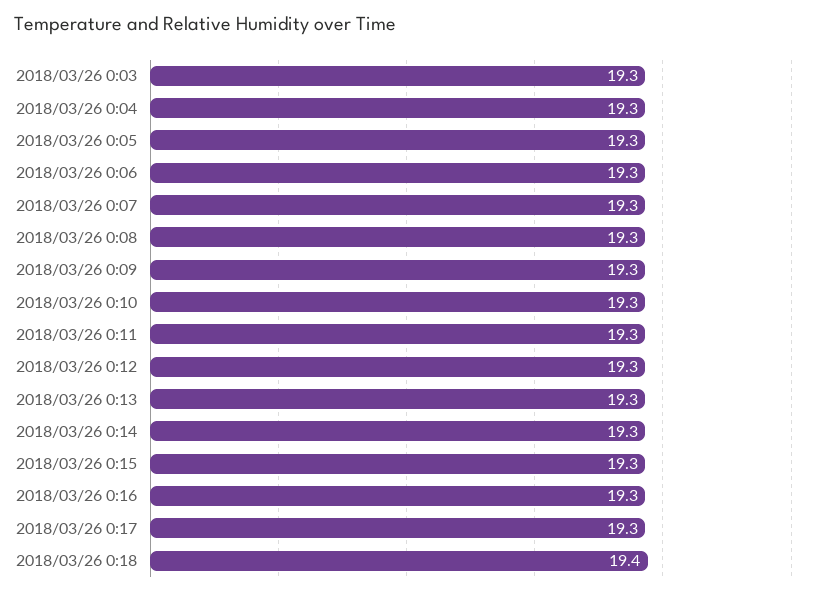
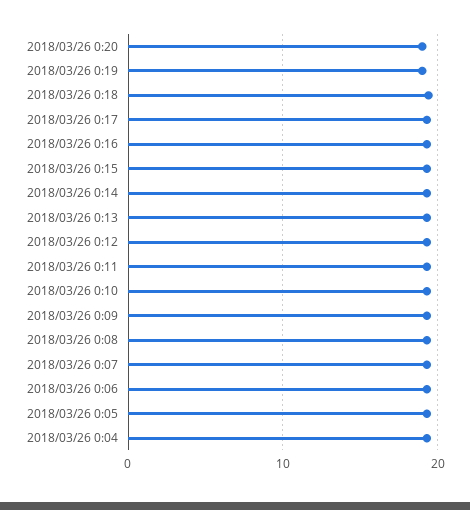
2018/03/26 0:03: 19.3 -> none
2018/03/26 0:20: none -> 19
2018/03/26 0:19: none -> 19

